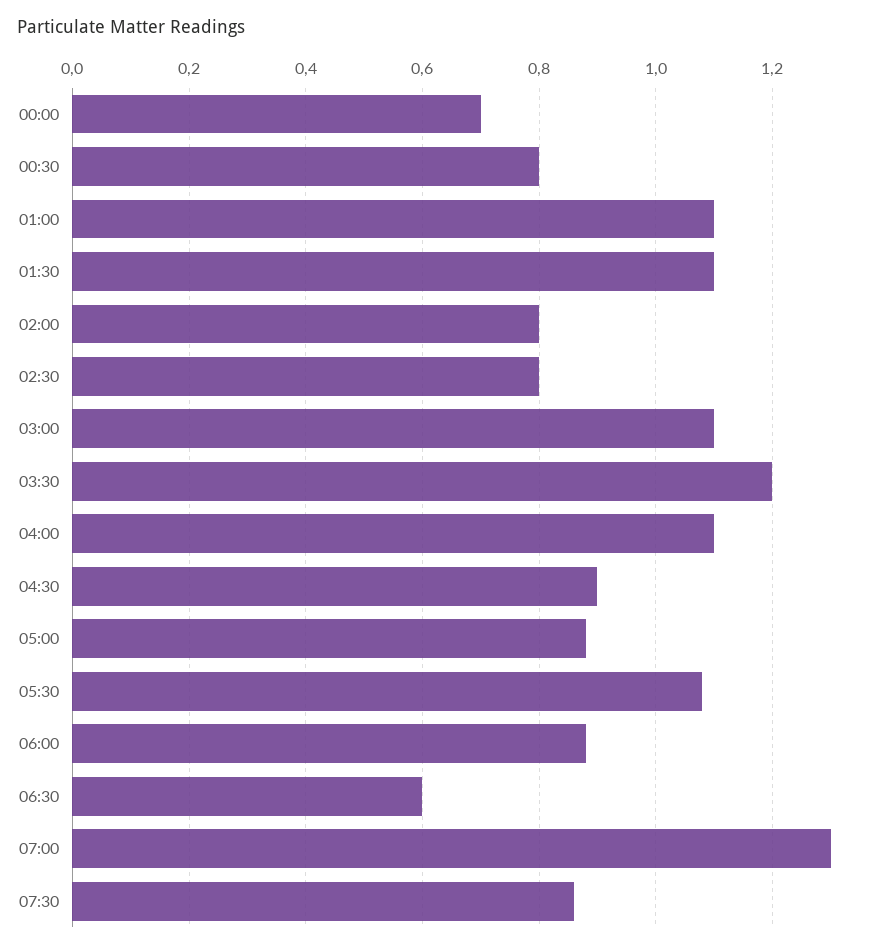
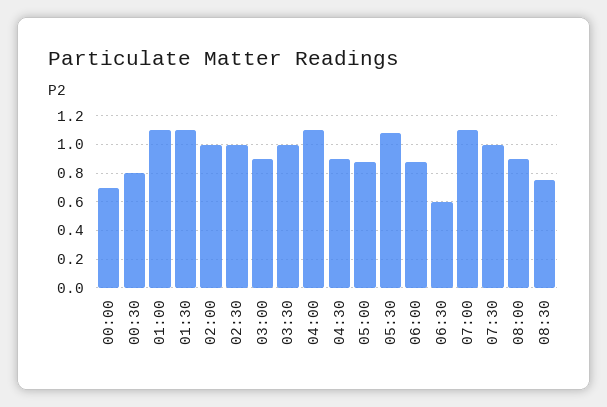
02:00: 0.8 -> 1
02:30: 0.8 -> 1
03:00: 1.1 -> 0.9
03:30: 1.2 -> 1
07:00: 1.3 -> 1.1
07:30: 0.85 -> 1
08:00: none -> 0.9
08:30: none -> 0.75

